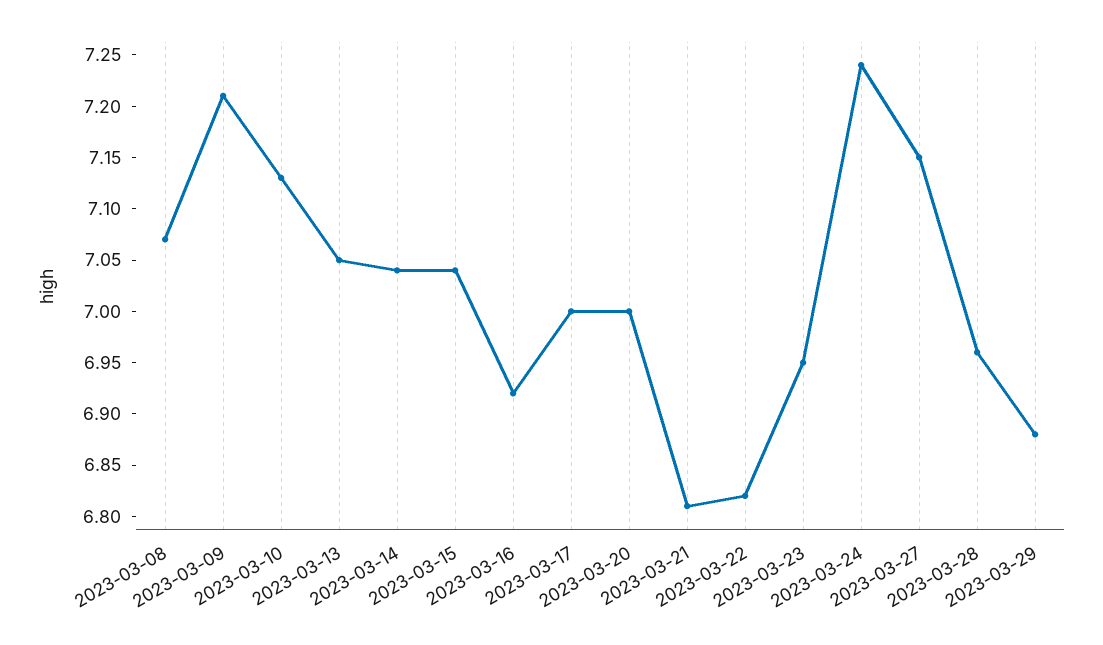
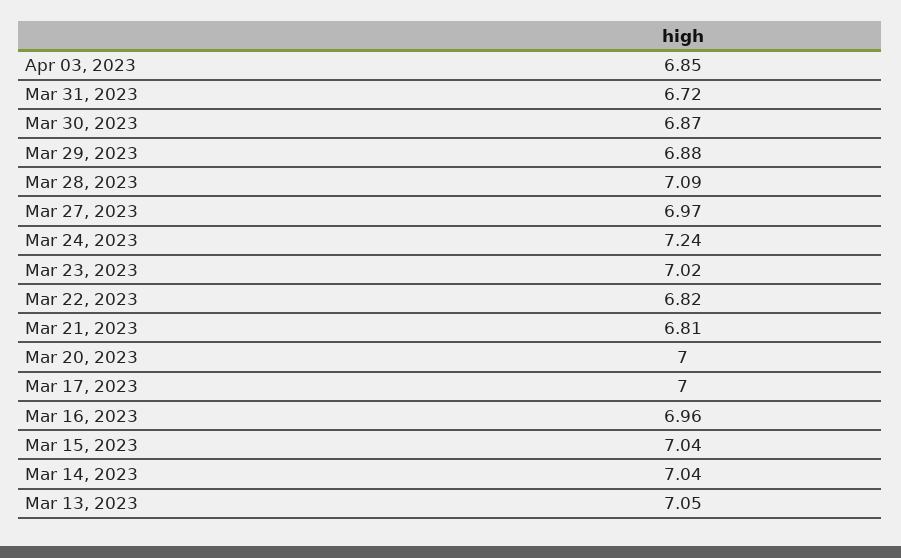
2023-03-08: 7.07 -> none
2023-03-09: 7.21 -> none
2023-03-10: 7.13 -> none
2023-03-16: 6.92 -> 6.96
2023-03-23: 6.95 -> 7.02
2023-03-27: 7.15 -> 6.97
2023-03-28: 6.96 -> 7.09
Apr 03, 2023: none -> 6.85
Mar 31, 2023: none -> 6.72
Mar 30, 2023: none -> 6.87

